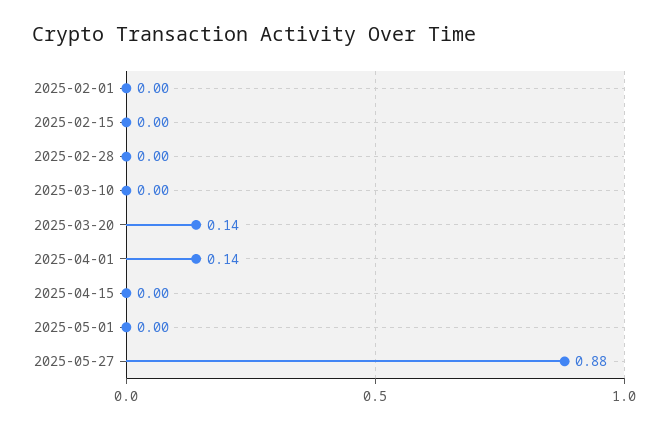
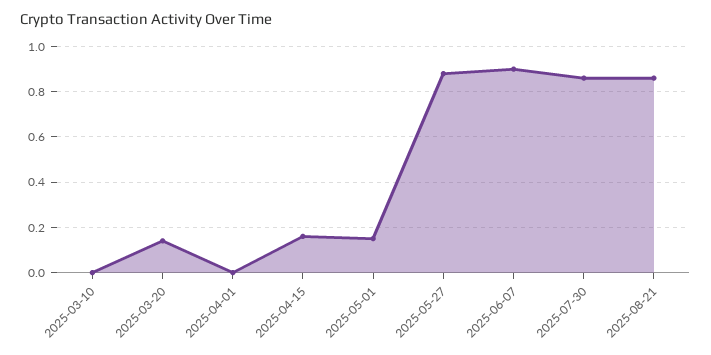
2025-02-01: 0 -> none
2025-02-15: 0 -> none
2025-02-28: 0 -> none
2025-04-01: 0.14 -> 0
2025-04-15: 0 -> 0.15
2025-05-01: 0 -> 0.15
2025-06-07: none -> 0.9
2025-07-30: none -> 0.85
2025-08-21: none -> 0.85

